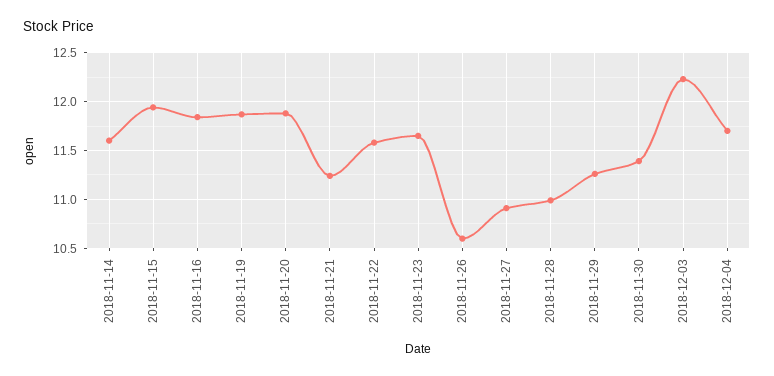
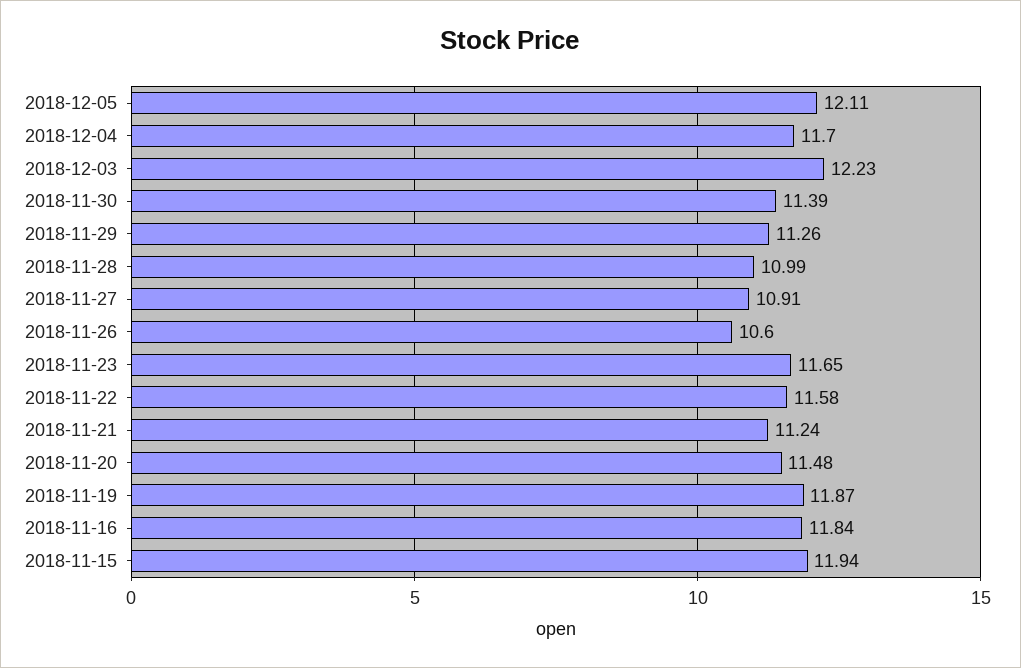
2018-11-14: 11.6 -> none
2018-11-20: 11.9 -> 11.48
2018-12-05: none -> 12.11

